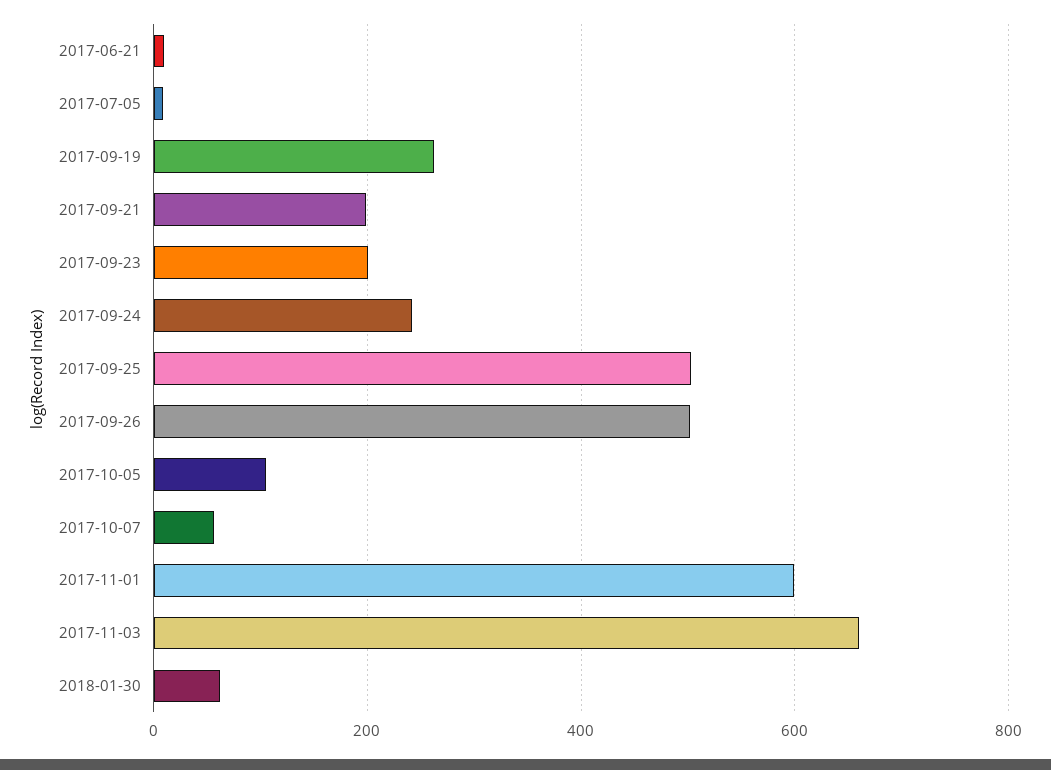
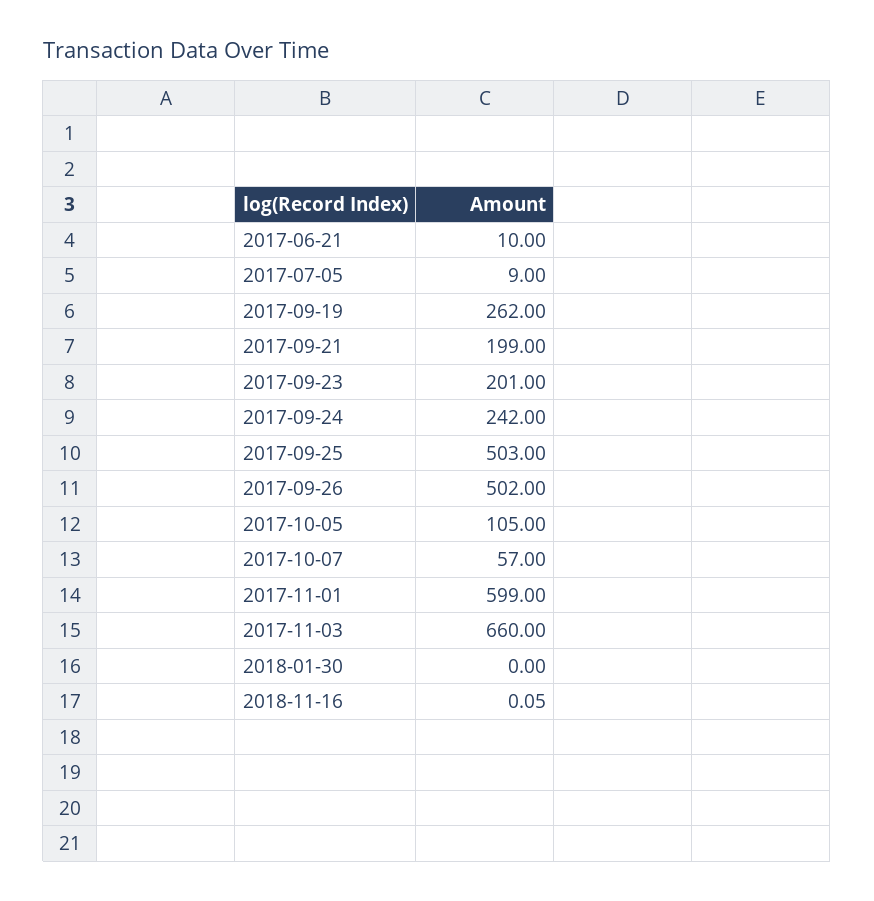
2018-01-30: 60 -> 0
2018-11-16: none -> 0.05

